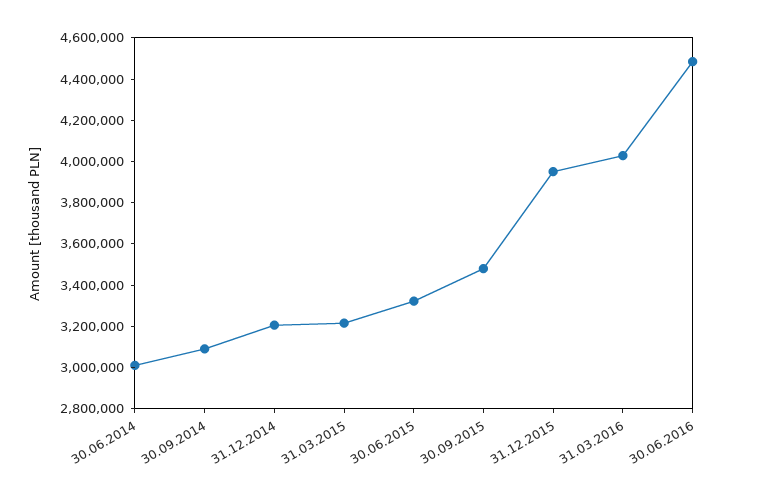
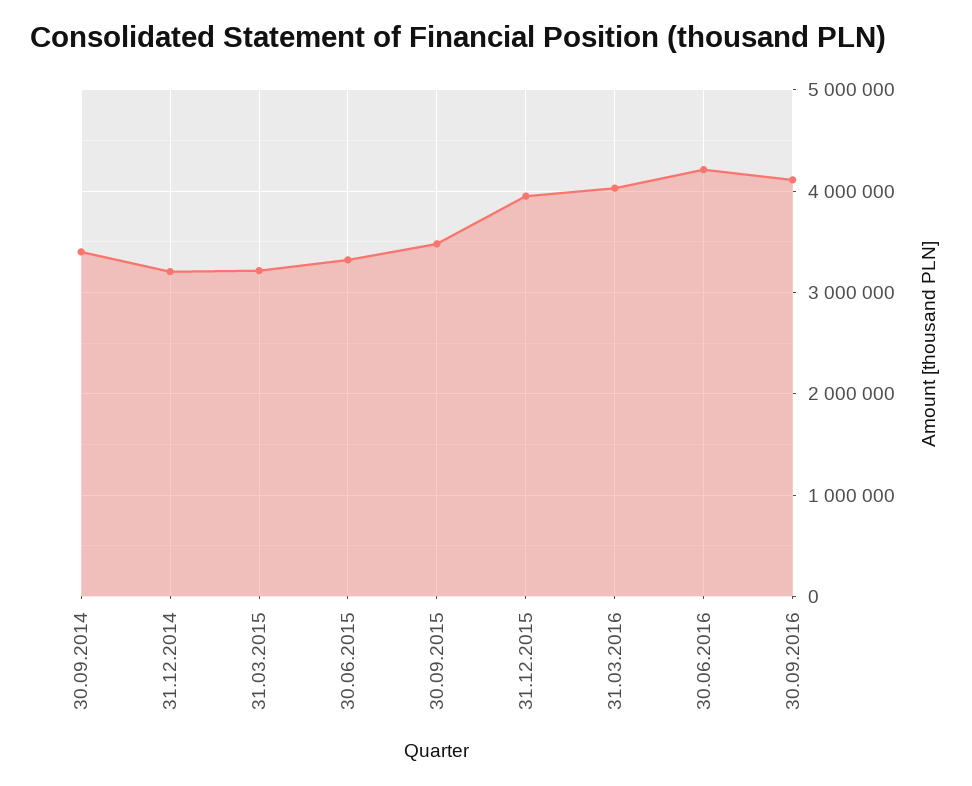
30.06.2014: 3000000 -> none
30.09.2014: 3100000 -> 3400000
30.06.2016: 4500000 -> 4200000
30.09.2016: none -> 4100000

